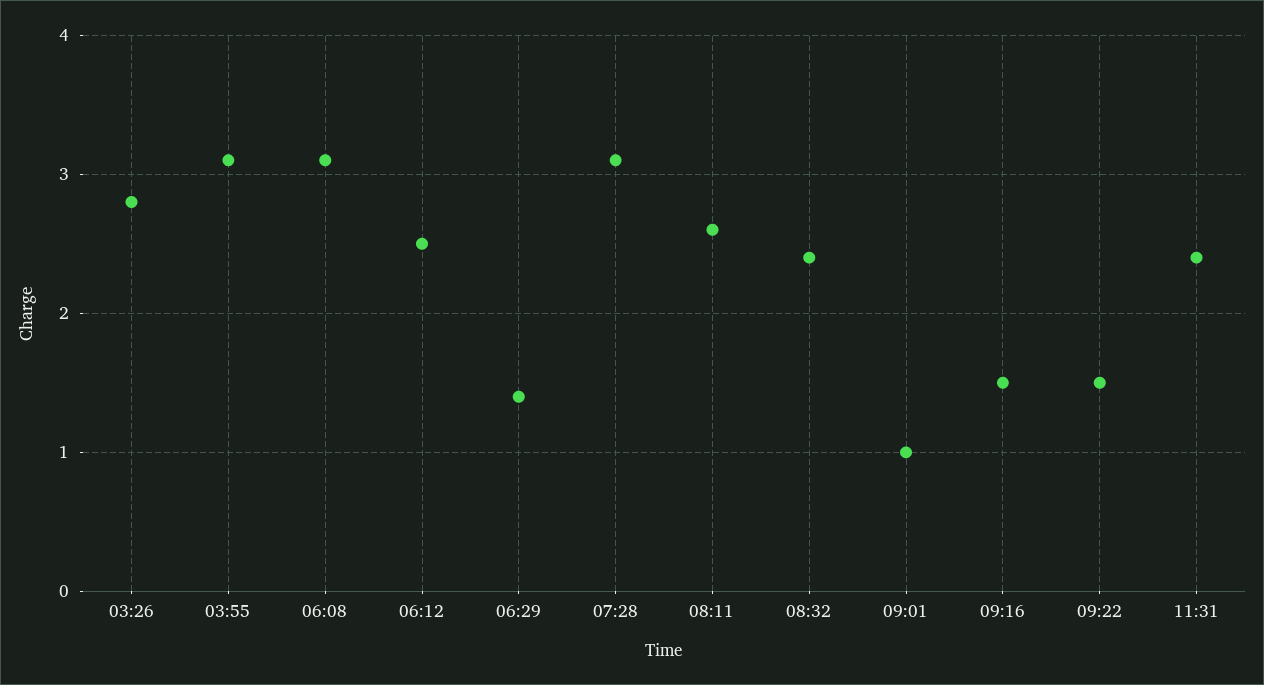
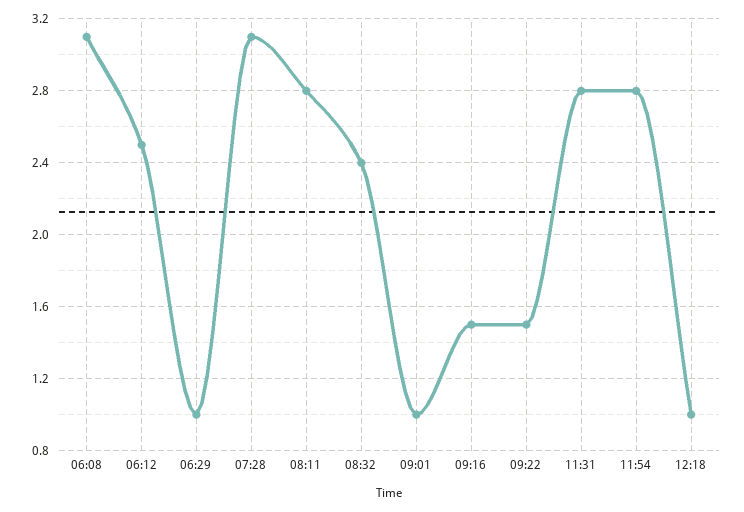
03:26: 2.8 -> none
03:55: 3.1 -> none
06:29: 1.4 -> 1
08:11: 2.6 -> 2.8
11:31: 2.4 -> 2.8
11:54: none -> 2.8
12:18: none -> 1

